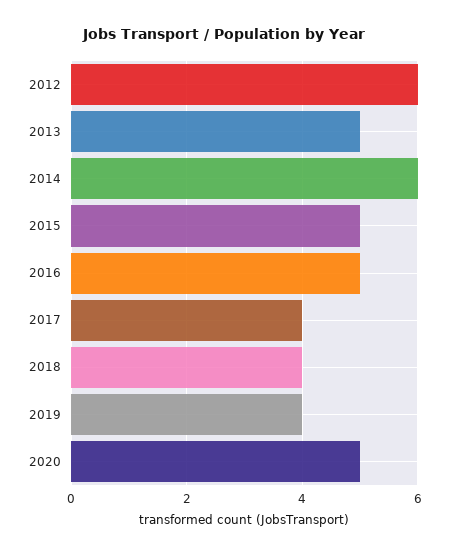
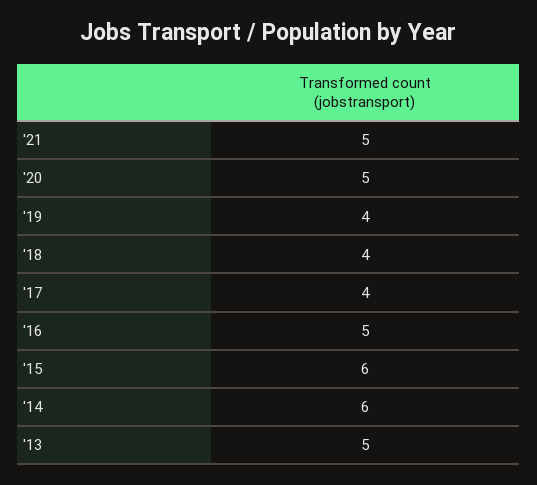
2012: 6 -> none
2015: 5 -> 6
'21: none -> 5

